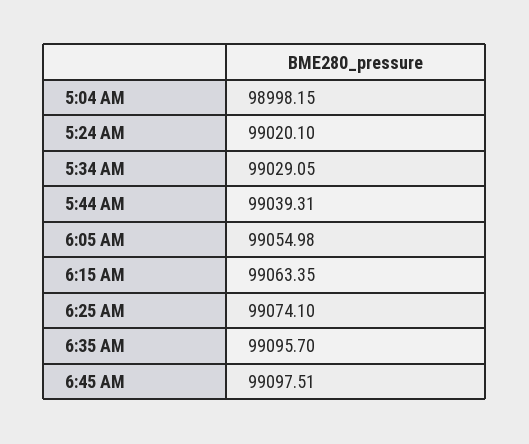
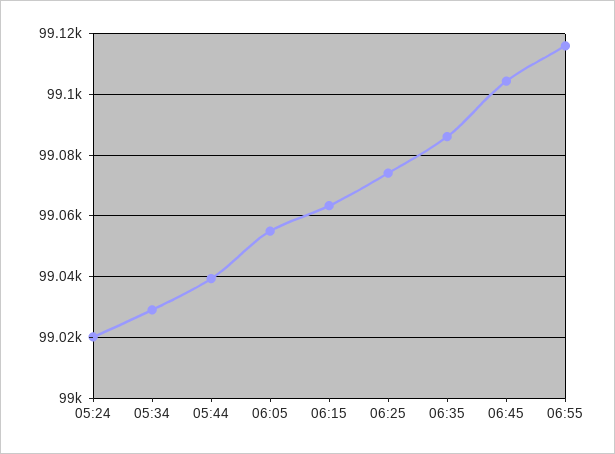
5:04 AM: 98998.15 -> none
6:35 AM: 99095.7 -> 99086
6:45 AM: 99097.51 -> 99104
06:55: none -> 99116

